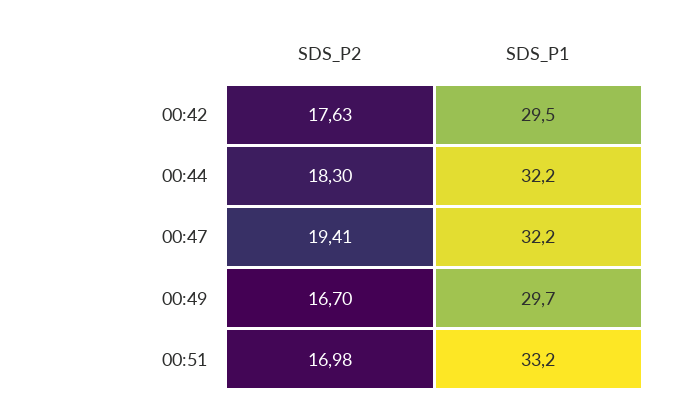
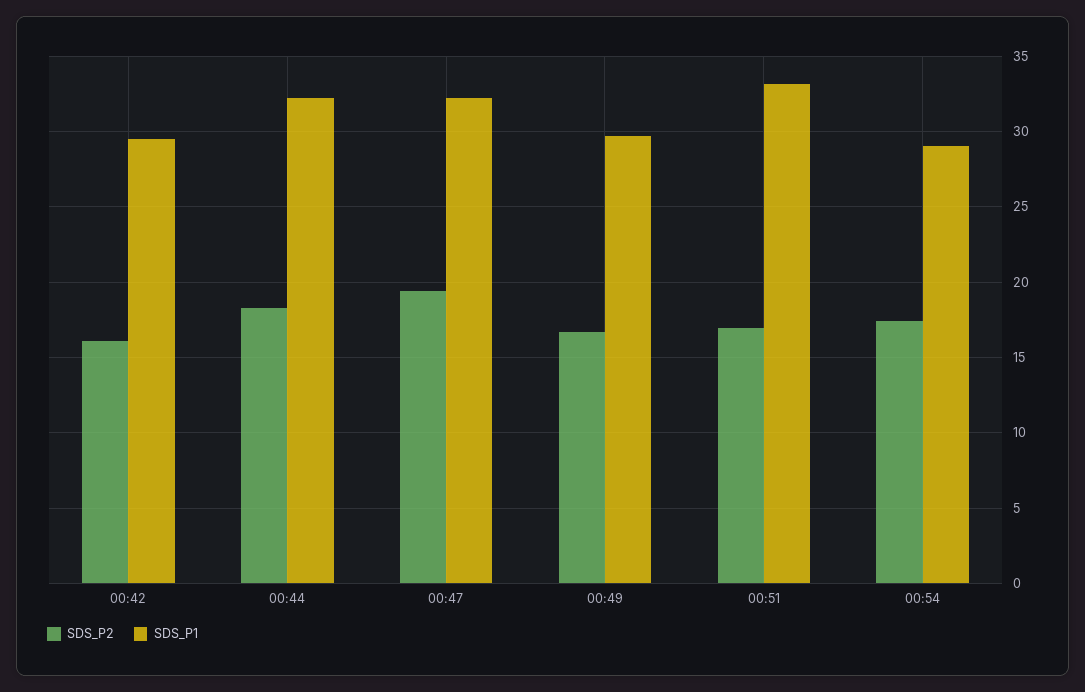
SDS_P2, 00:42: 17.63 -> 16
SDS_P2, 00:54: none -> 17.5
SDS_P1, 00:54: none -> 29

